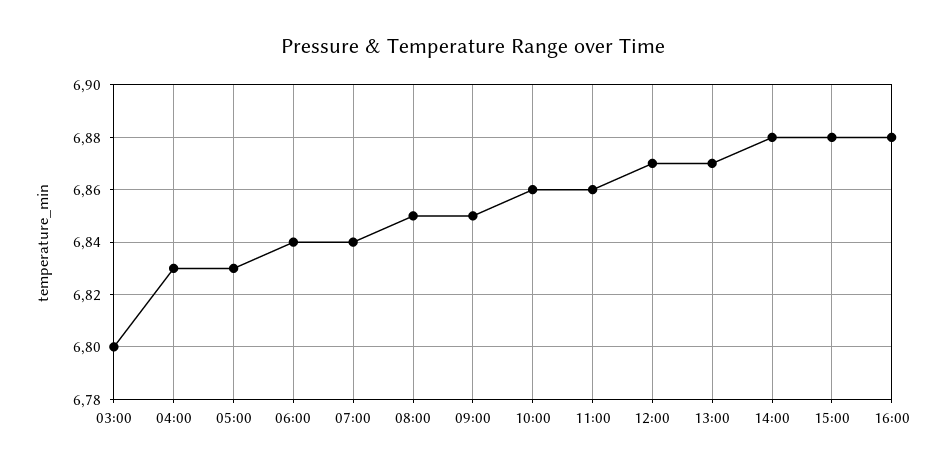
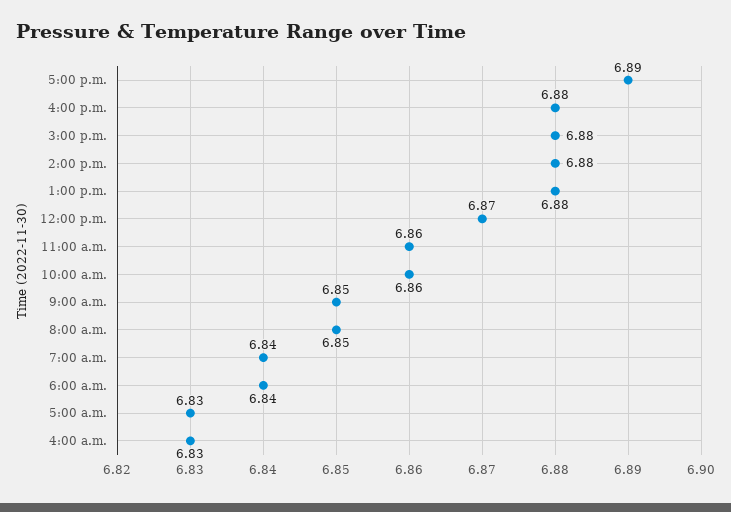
03:00: 6.8 -> none
13:00: 6.87 -> 6.88
5:00 p.m.: none -> 6.89

